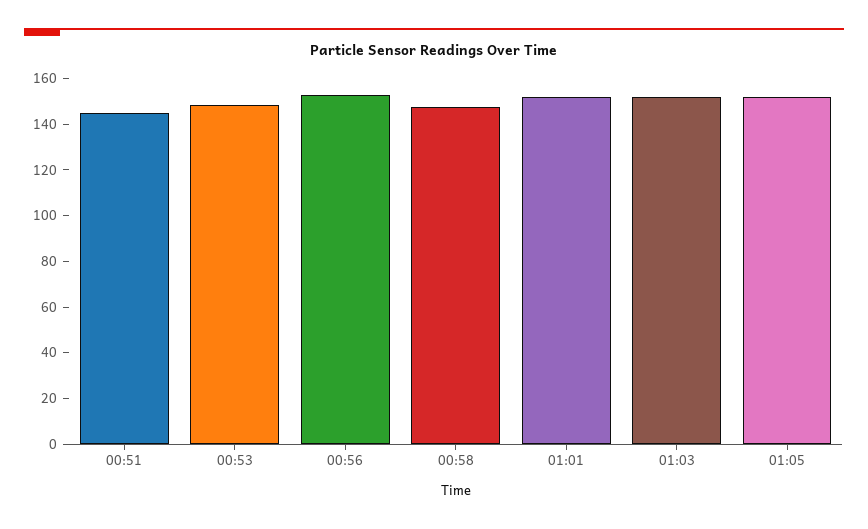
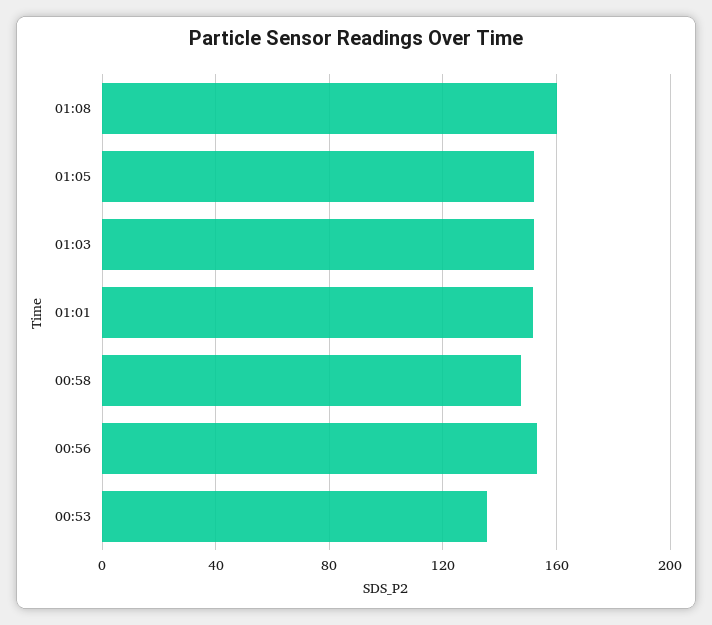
00:51: 145 -> none
00:53: 150 -> 135
01:08: none -> 160

